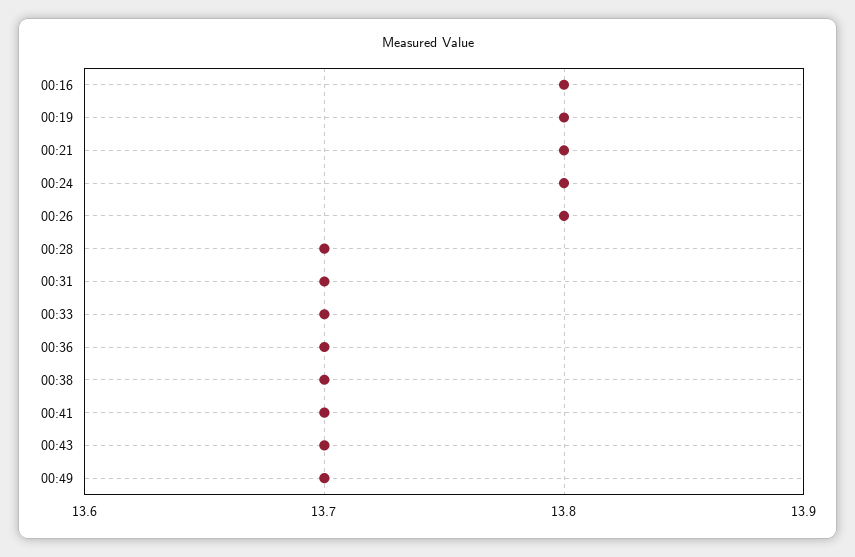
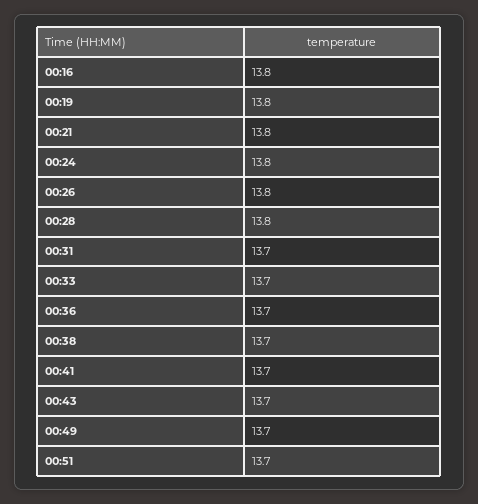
00:28: 13.7 -> 13.8
00:51: none -> 13.7

